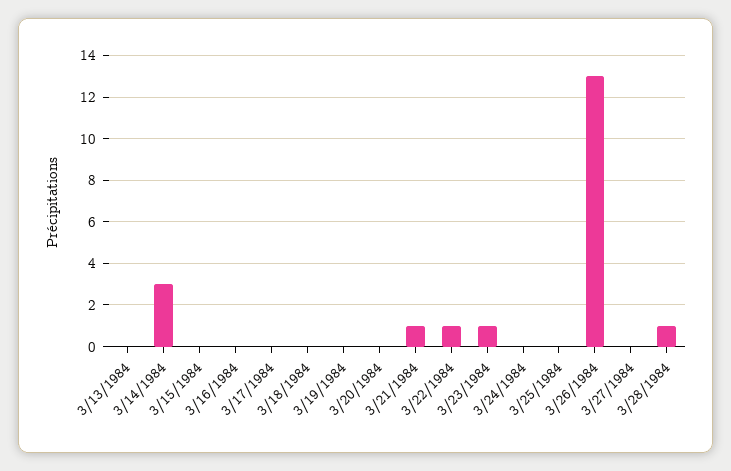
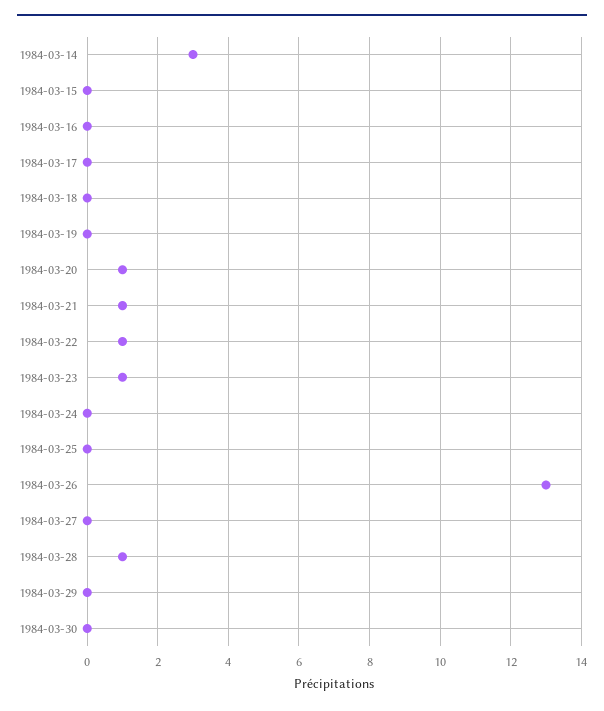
3/13/1984: 0 -> none
3/20/1984: 0 -> 1
1984-03-29: none -> 0
1984-03-30: none -> 0

